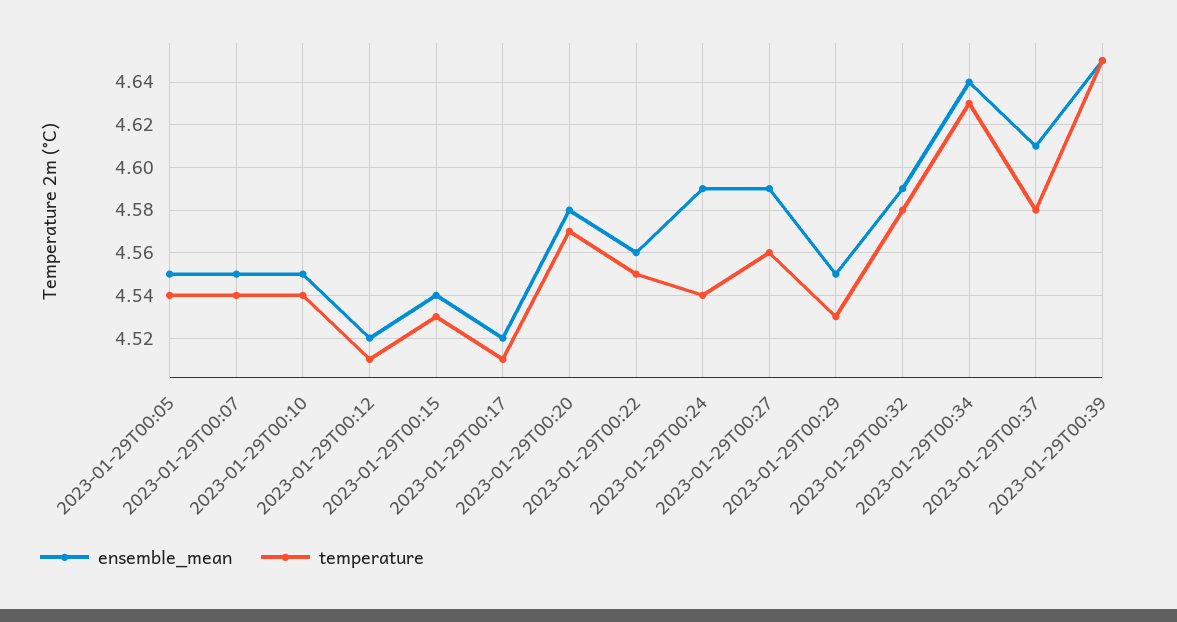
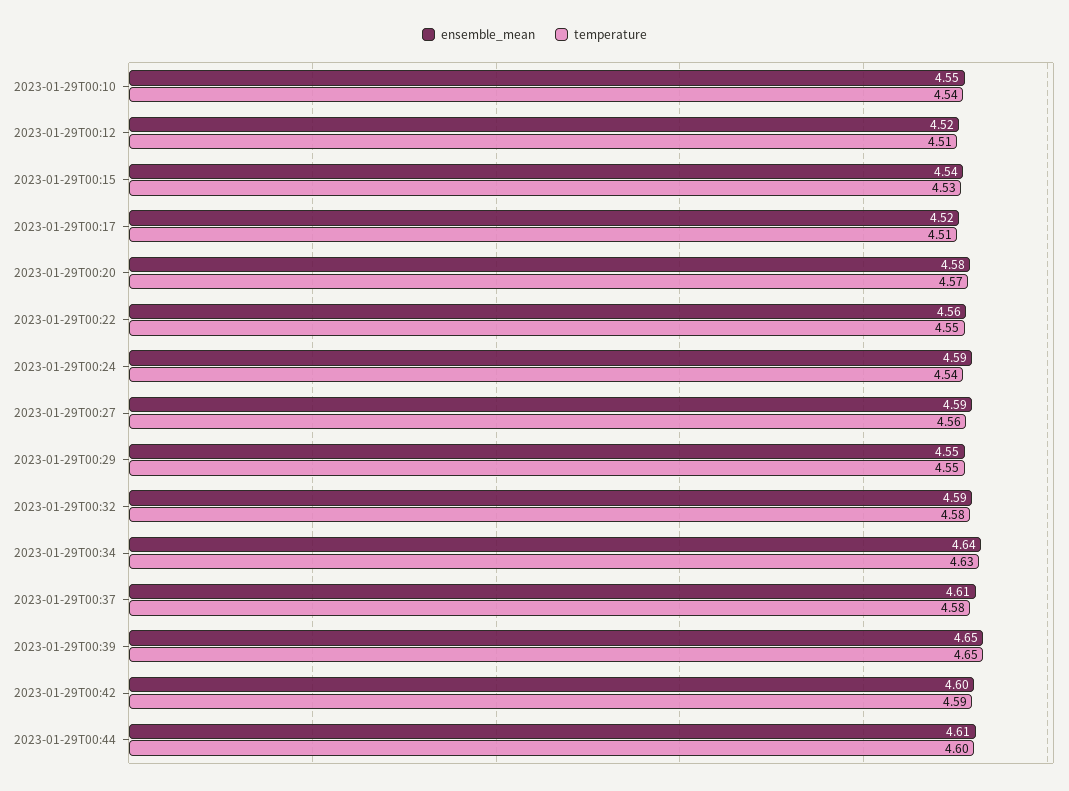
ensemble_mean, 2023-01-29T00:05: 4.55 -> none
temperature, 2023-01-29T00:05: 4.54 -> none
ensemble_mean, 2023-01-29T00:07: 4.55 -> none
temperature, 2023-01-29T00:07: 4.54 -> none
temperature, 2023-01-29T00:29: 4.53 -> 4.55
ensemble_mean, 2023-01-29T00:42: none -> 4.6
temperature, 2023-01-29T00:42: none -> 4.59
ensemble_mean, 2023-01-29T00:44: none -> 4.61
temperature, 2023-01-29T00:44: none -> 4.6

